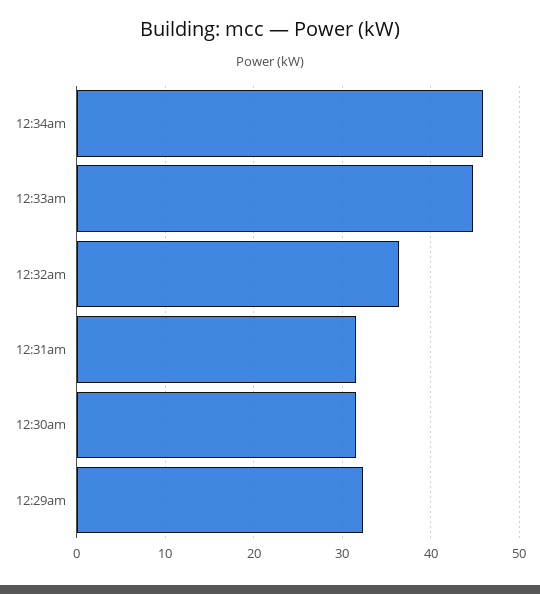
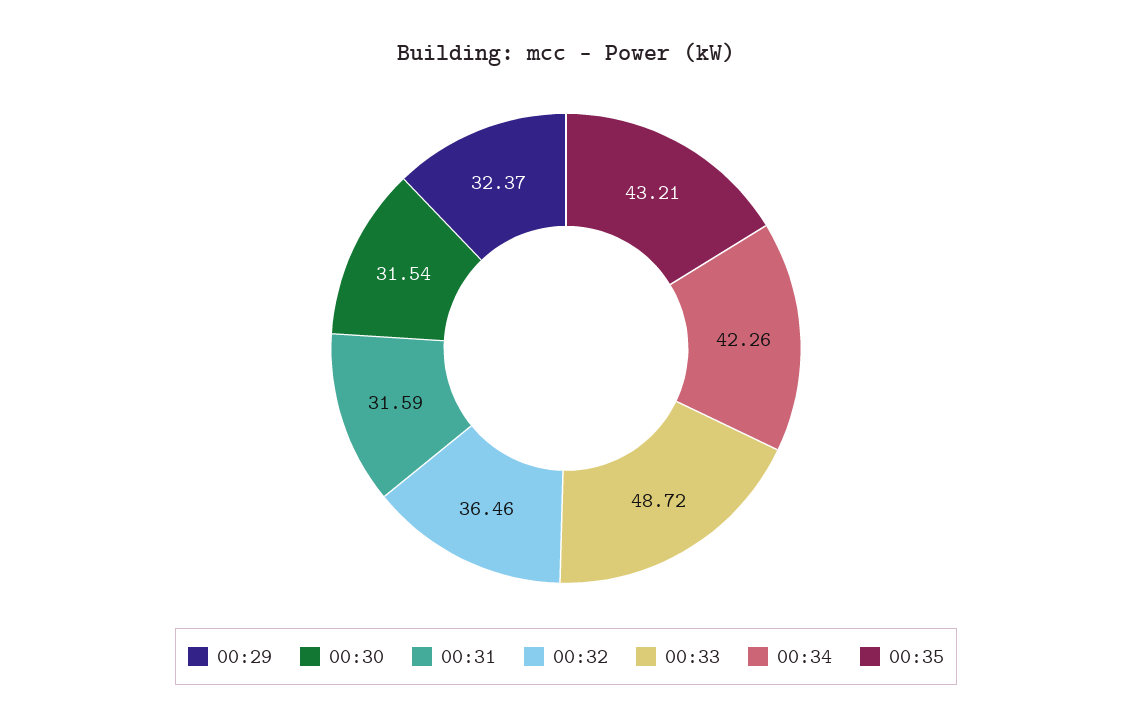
12:34am: 46 -> 42.26
12:33am: 45 -> 48.72
00:35: none -> 43.21

